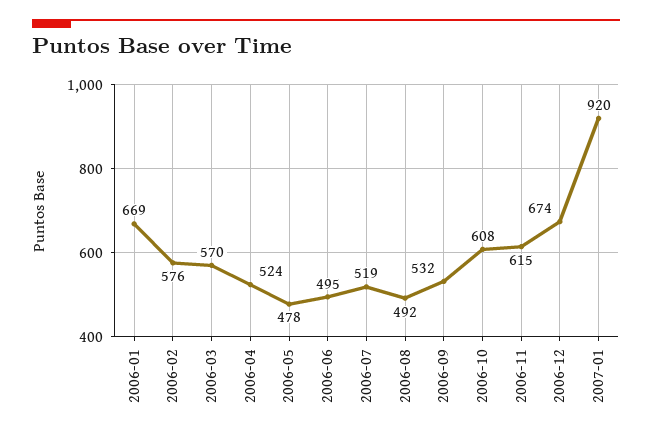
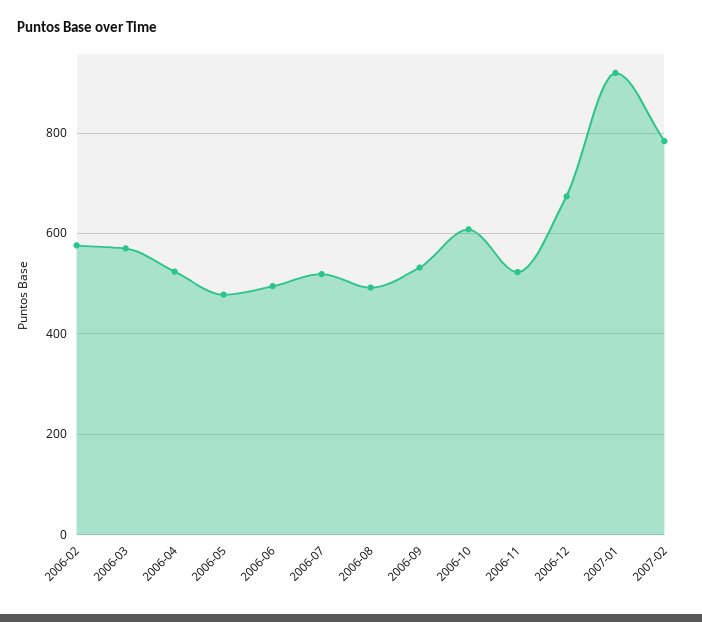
2006-01: 669 -> none
2006-11: 615 -> 520
2007-02: none -> 780

